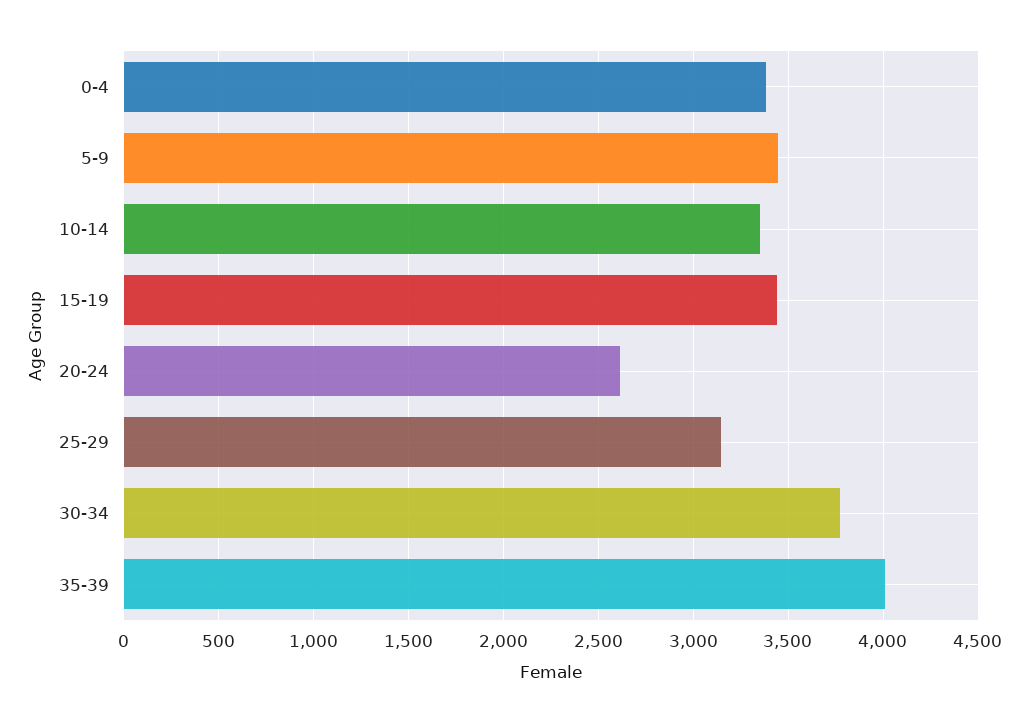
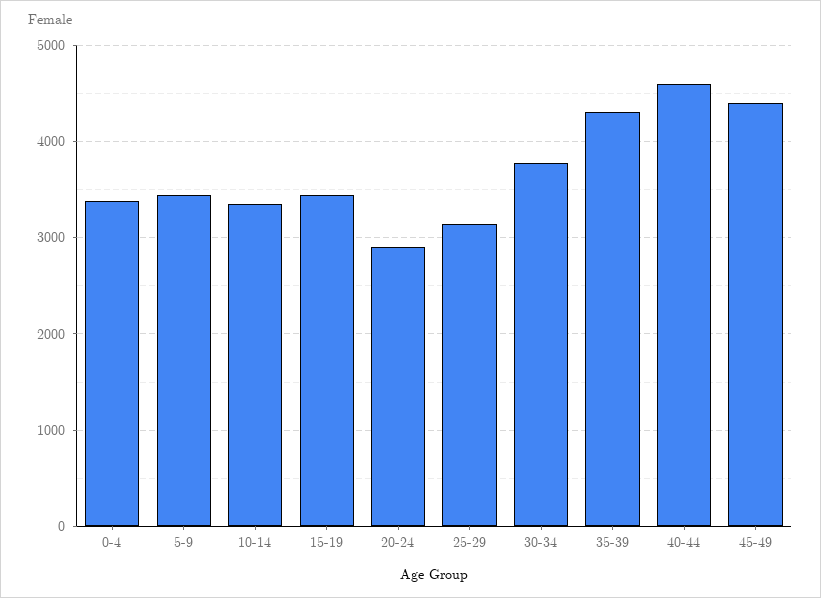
20-24: 2600 -> 2900
35-39: 4000 -> 4300
40-44: none -> 4600
45-49: none -> 4400

